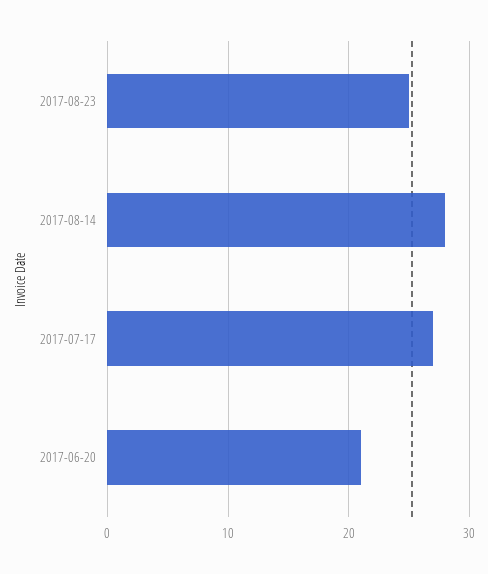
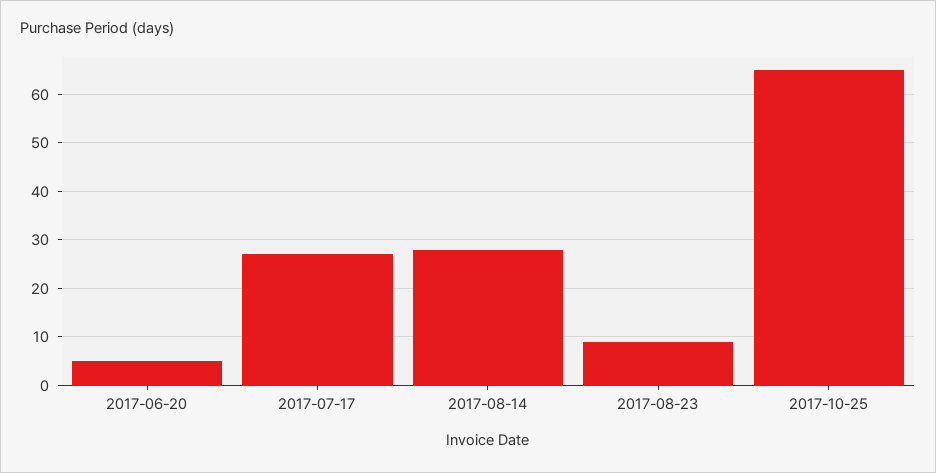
2017-08-23: 25 -> 10
2017-06-20: 21 -> 5
2017-10-25: none -> 65

